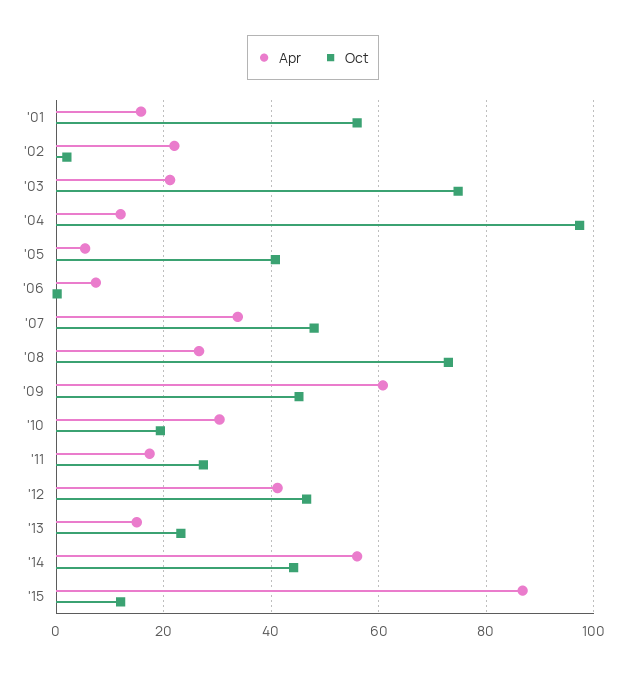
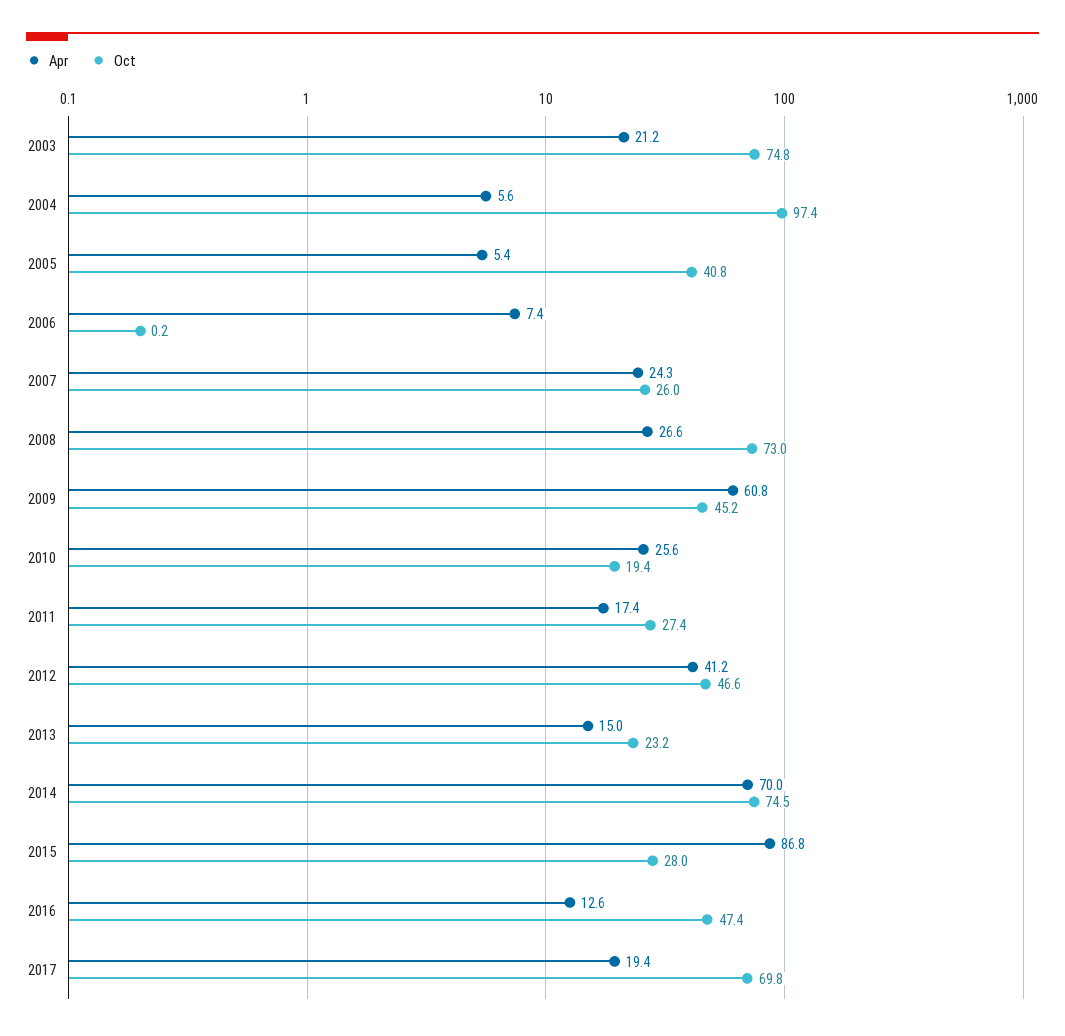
Apr, '01: 16 -> none
Oct, '01: 56 -> none
Apr, '02: 22 -> none
Oct, '02: 2 -> none
Apr, '04: 12 -> 5.6
Apr, '07: 34 -> 24.3
Oct, '07: 48 -> 26
Apr, '10: 30 -> 25.6
Apr, '14: 56 -> 70
Oct, '14: 44 -> 74.5
Oct, '15: 12 -> 28
Apr, 2016: none -> 12.6
Oct, 2016: none -> 47.4
Apr, 2017: none -> 19.4
Oct, 2017: none -> 69.8

